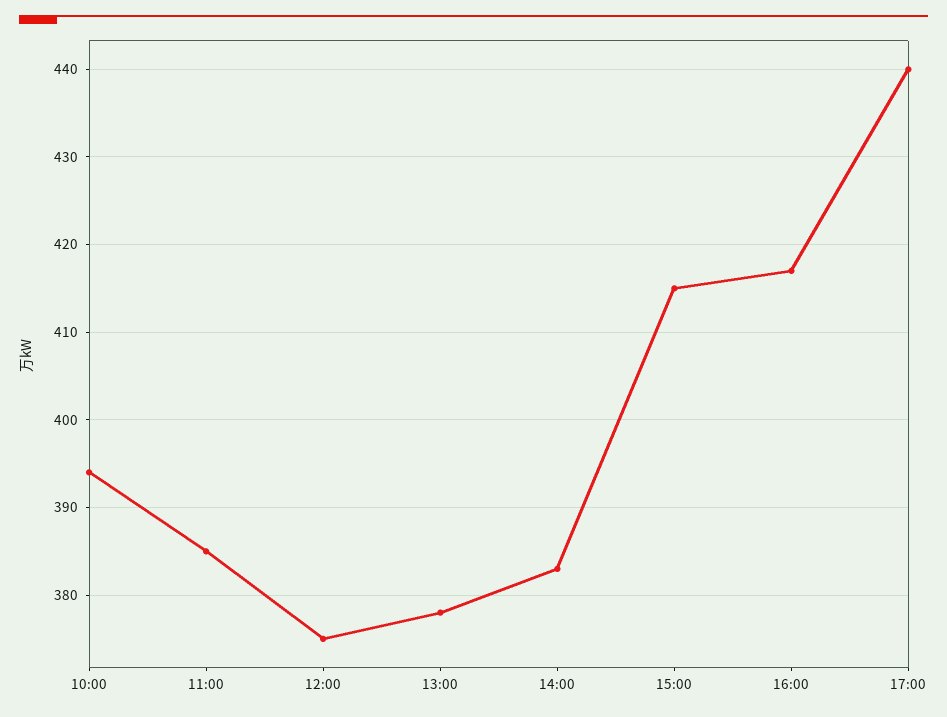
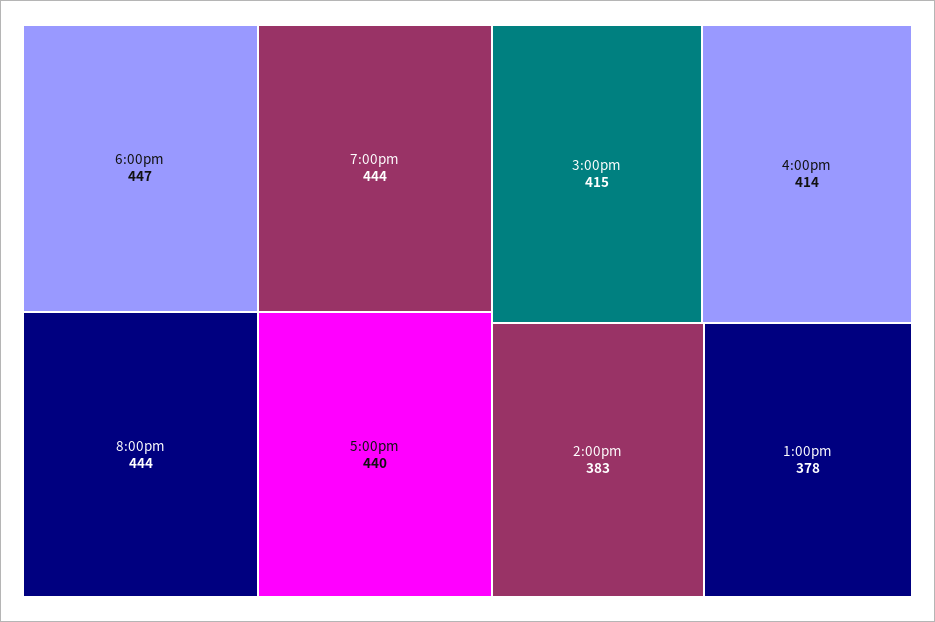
10:00: 394 -> none
11:00: 385 -> none
12:00: 375 -> none
16:00: 417 -> 414
6:00pm: none -> 447
7:00pm: none -> 444
8:00pm: none -> 444

